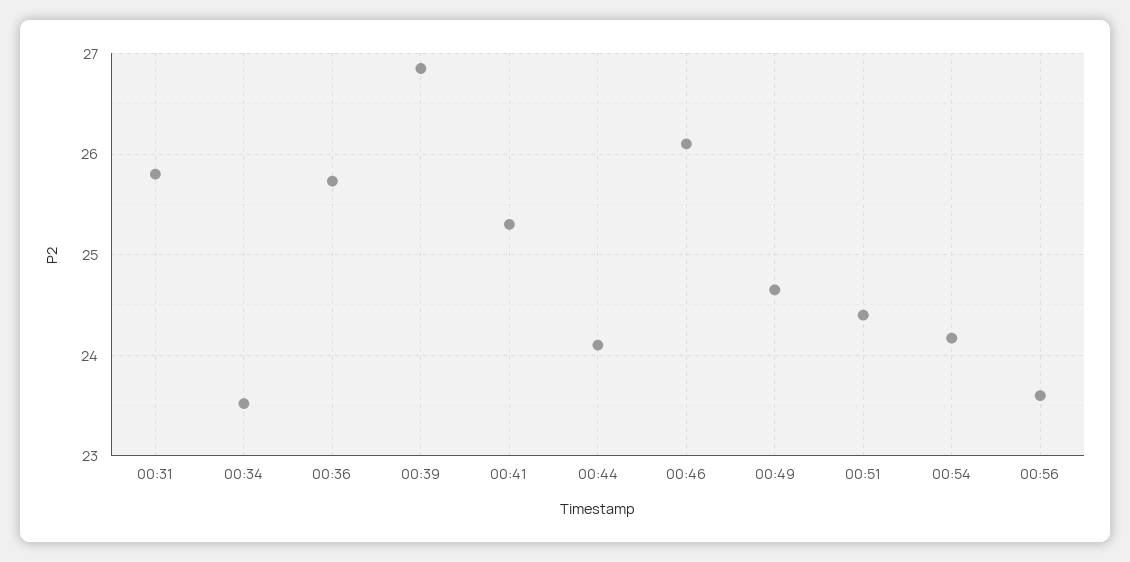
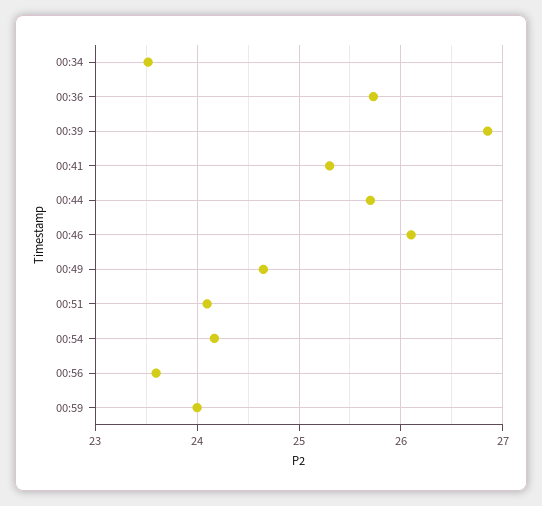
00:31: 25.8 -> none
00:44: 24.1 -> 25.7
00:51: 24.4 -> 24.1
00:59: none -> 24

